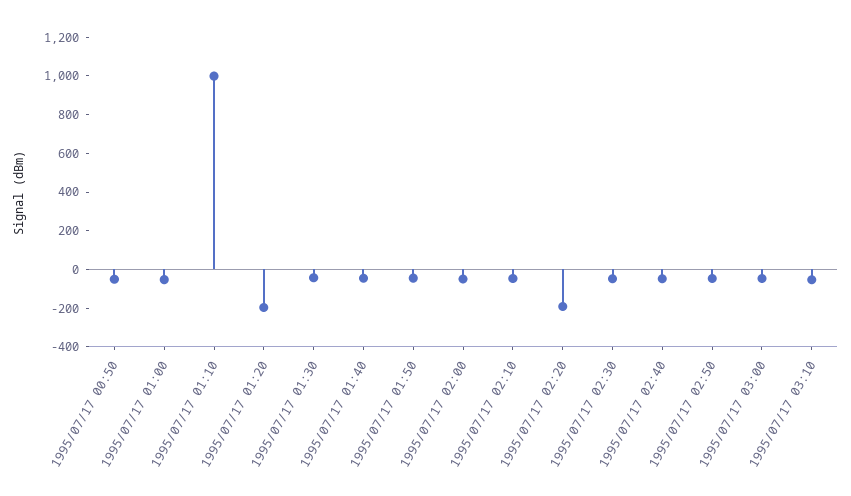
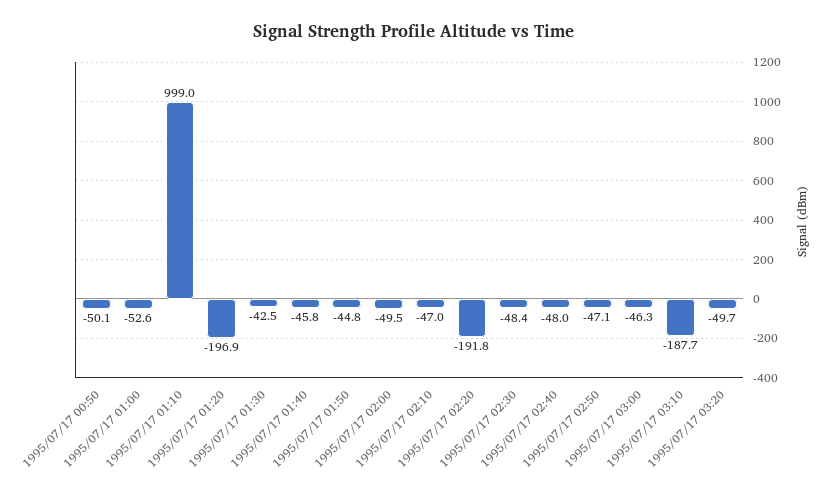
1995/07/17 03:10: -50 -> -187.7
1995/07/17 03:20: none -> -49.7

